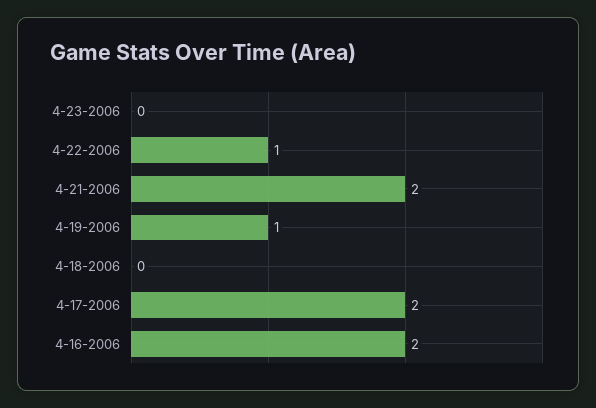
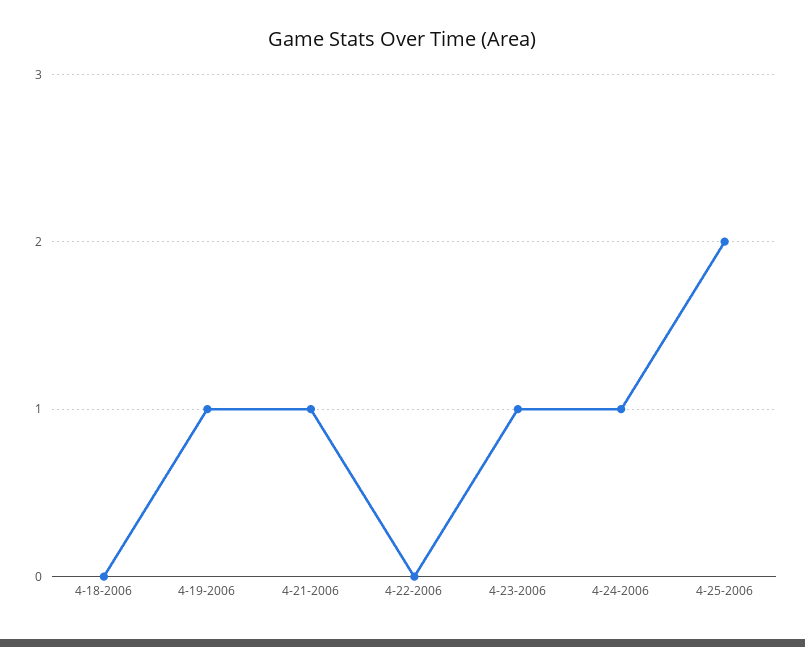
4-23-2006: 0 -> 1
4-22-2006: 1 -> 0
4-21-2006: 2 -> 1
4-17-2006: 2 -> none
4-16-2006: 2 -> none
4-24-2006: none -> 1
4-25-2006: none -> 2

